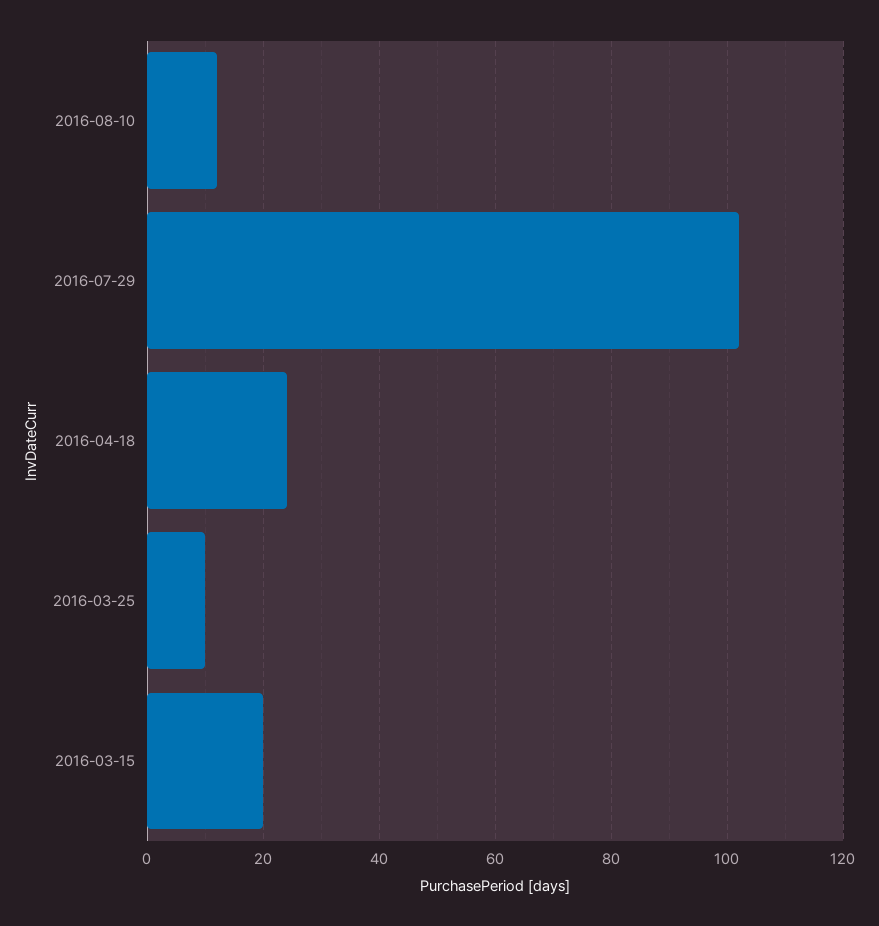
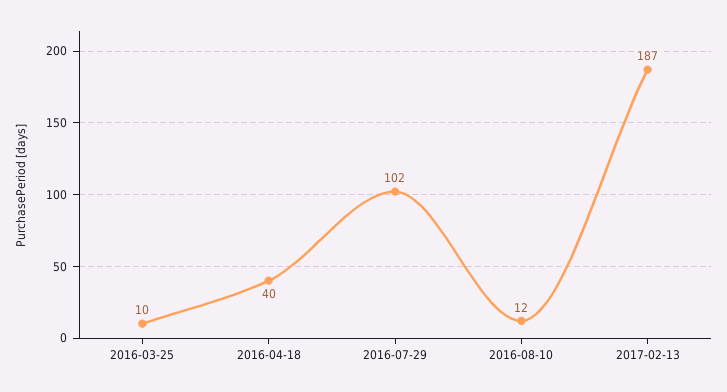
2016-04-18: 25 -> 40
2016-03-15: 20 -> none
2017-02-13: none -> 187

